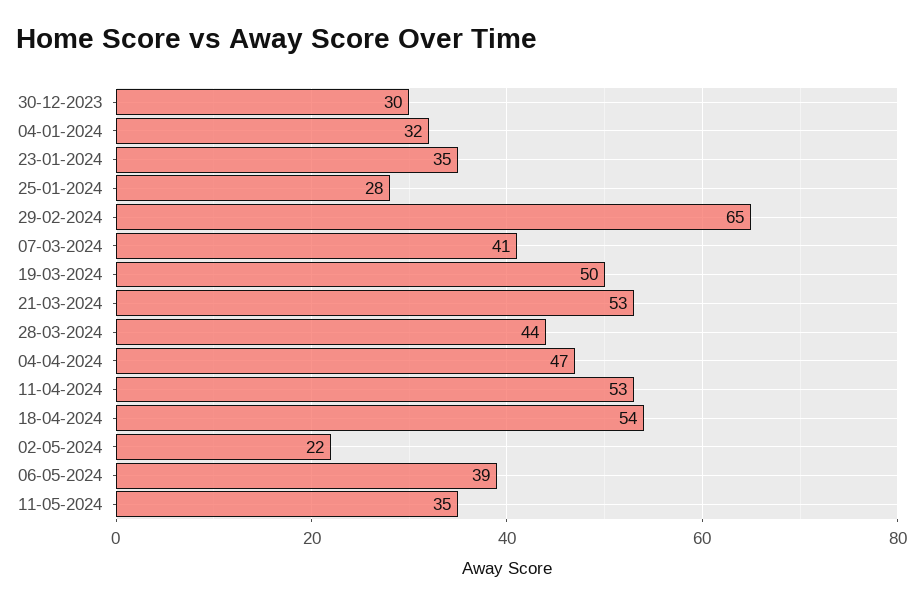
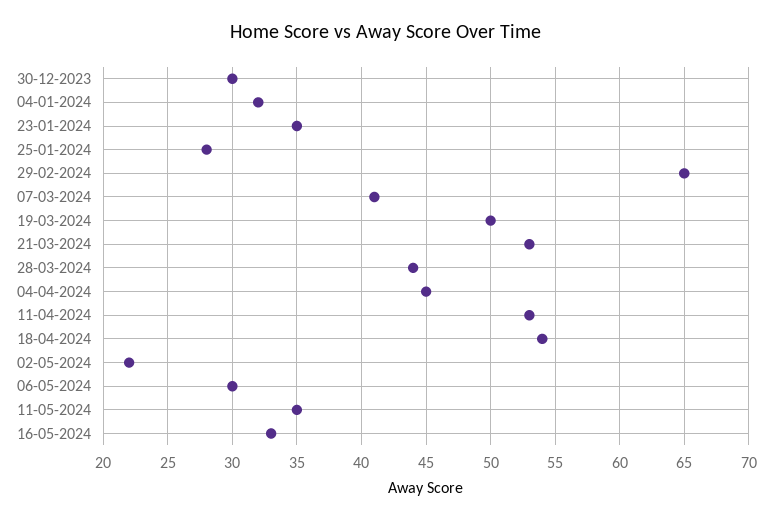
04-04-2024: 47 -> 45
06-05-2024: 39 -> 30
16-05-2024: none -> 33

